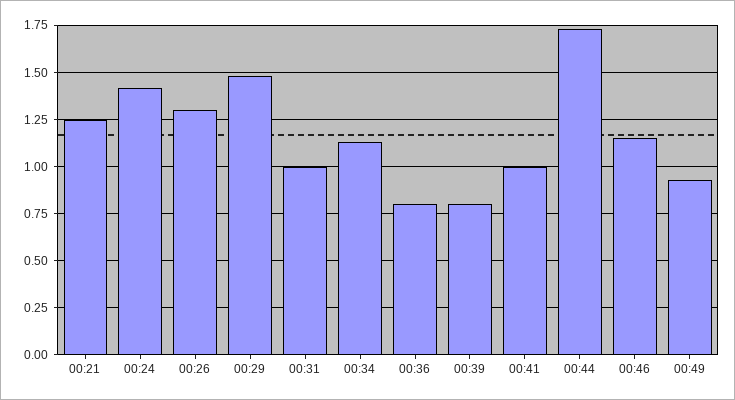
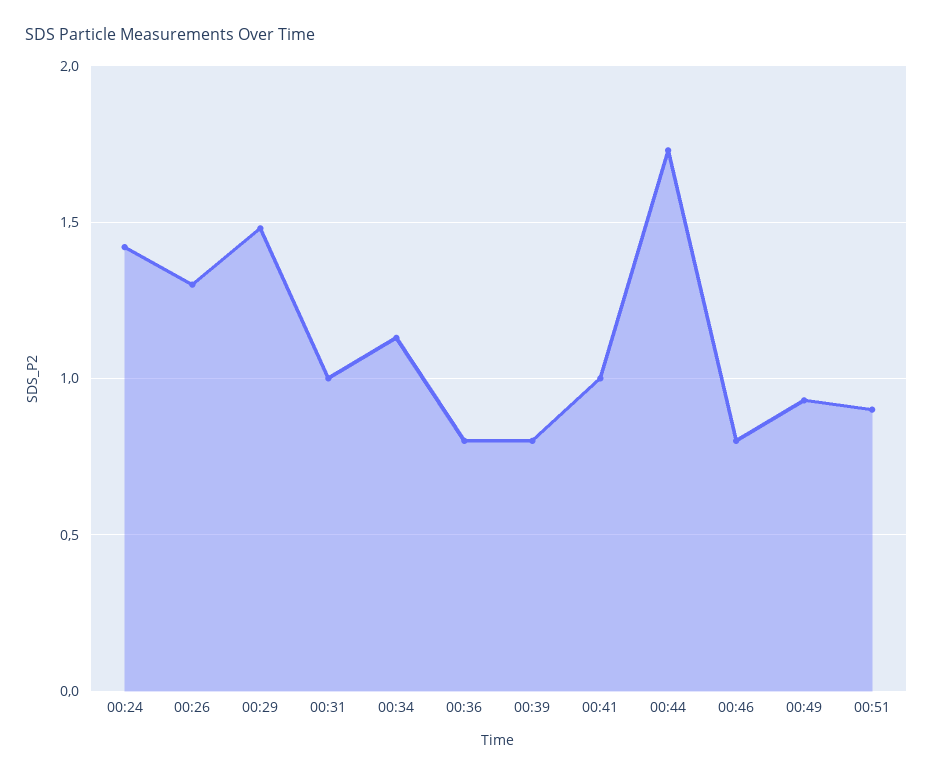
00:21: 1.25 -> none
00:46: 1.15 -> 0.8
00:51: none -> 0.9

